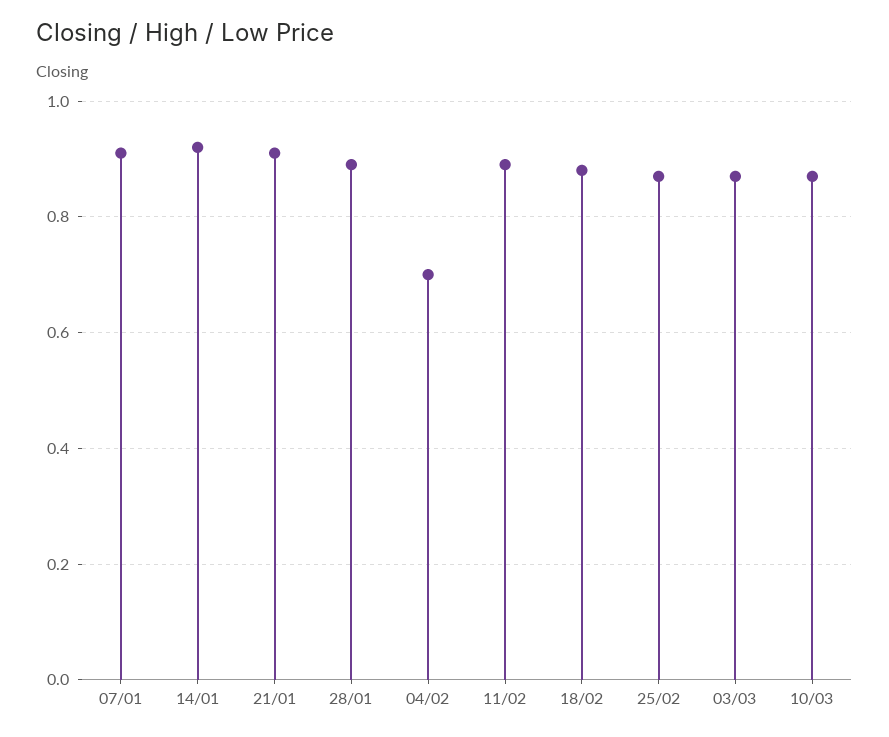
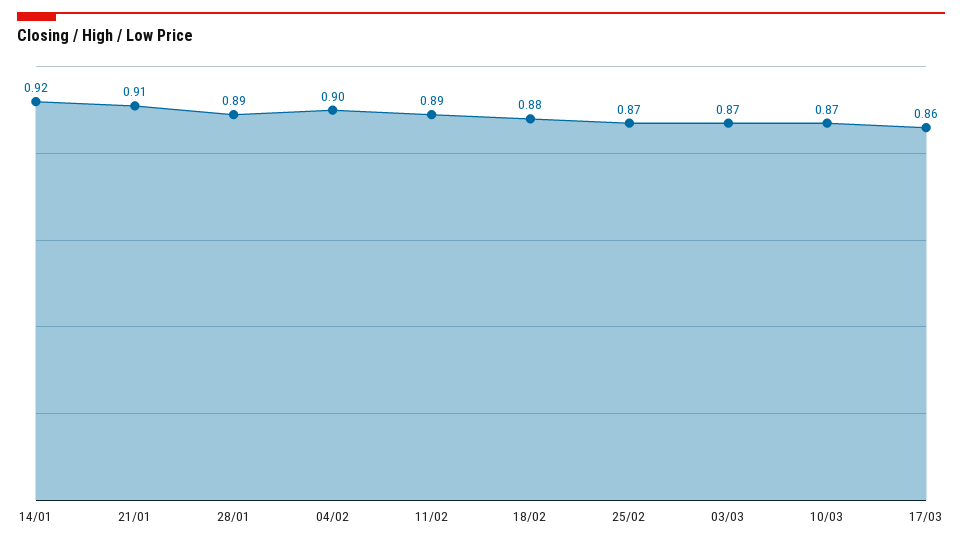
07/01: 0.9 -> none
04/02: 0.7 -> 0.9
17/03: none -> 0.86

